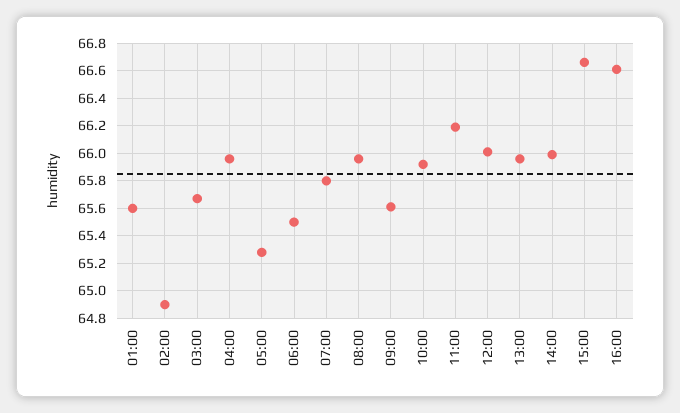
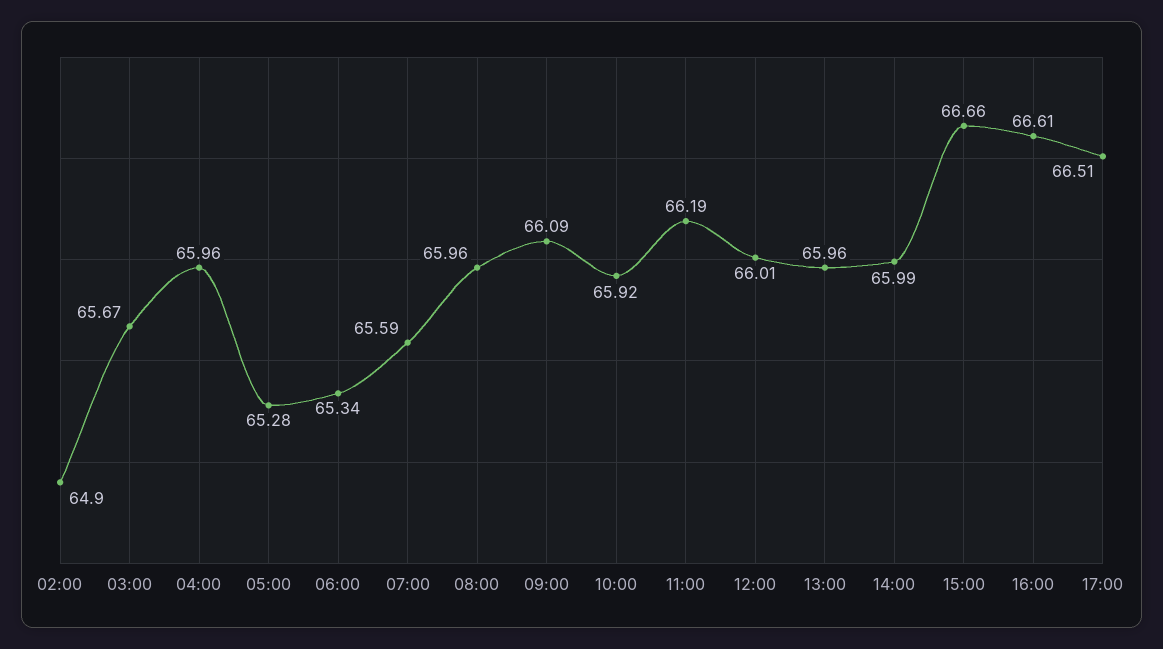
01:00: 65.6 -> none
06:00: 65.5 -> 65.34
07:00: 65.8 -> 65.59
09:00: 65.6 -> 66.09
17:00: none -> 66.51

